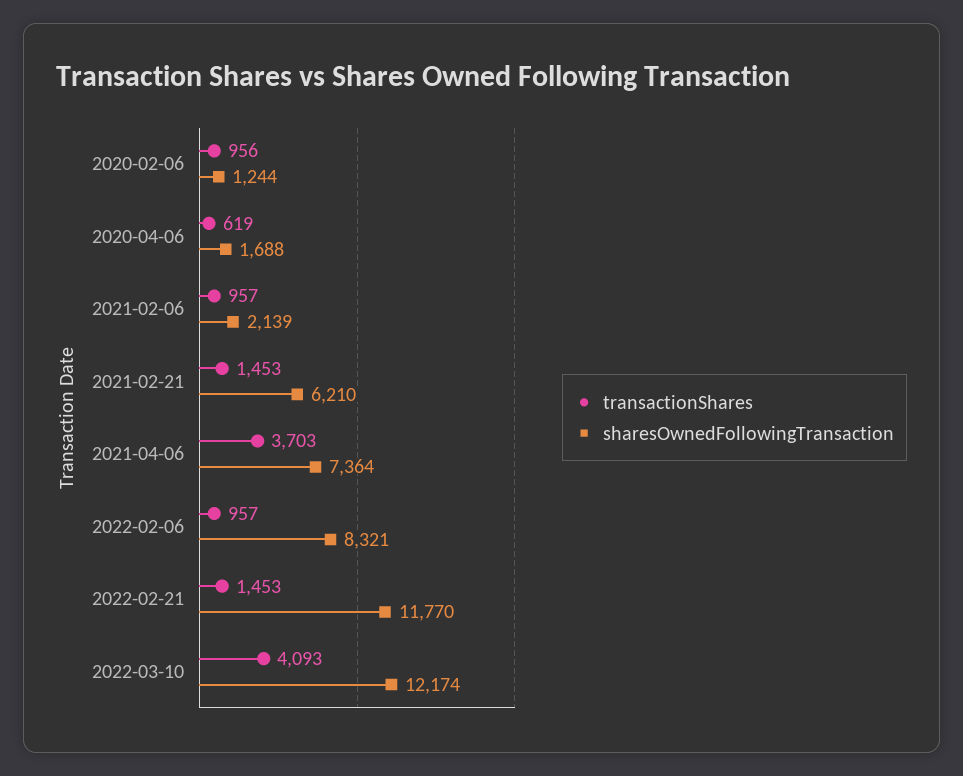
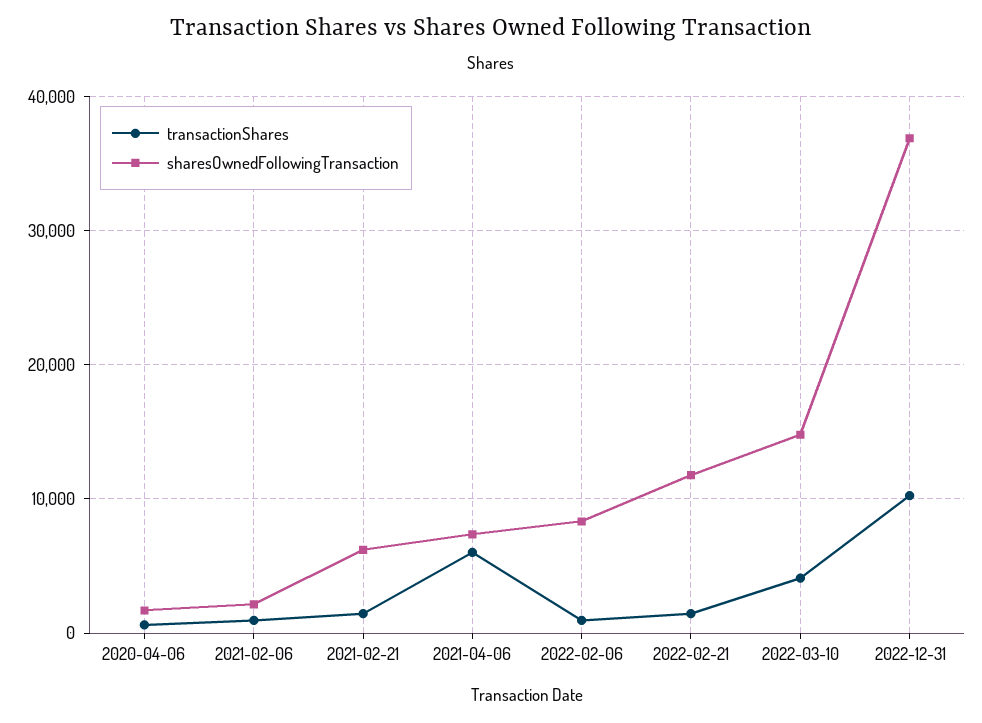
transactionShares, 2020-02-06: 956 -> none
sharesOwnedFollowingTransaction, 2020-02-06: 1244 -> none
transactionShares, 2021-04-06: 3703 -> 6000
sharesOwnedFollowingTransaction, 2022-03-10: 12174 -> 15000
transactionShares, 2022-12-31: none -> 10000
sharesOwnedFollowingTransaction, 2022-12-31: none -> 37000

